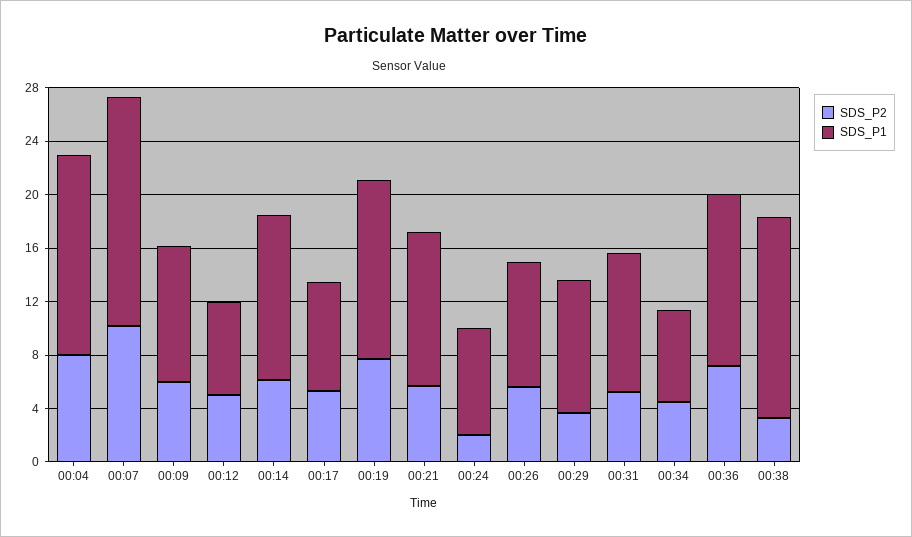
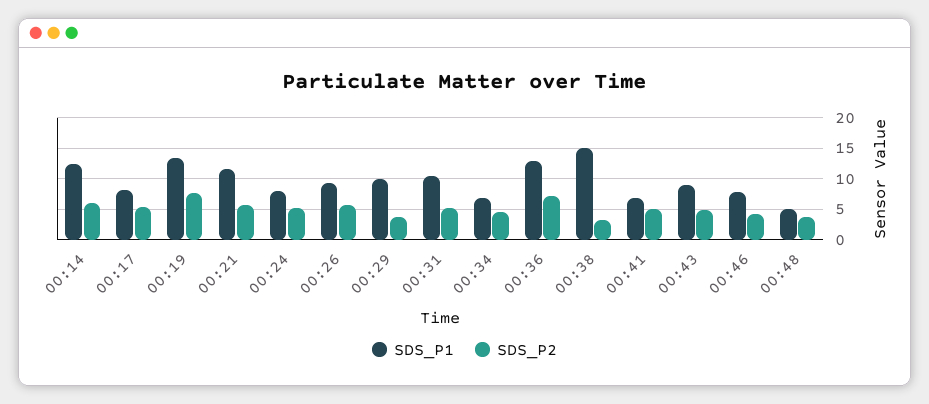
SDS_P2, 00:04: 8 -> none
SDS_P1, 00:04: 15 -> none
SDS_P2, 00:07: 10 -> none
SDS_P1, 00:07: 17 -> none
SDS_P2, 00:09: 6 -> none
SDS_P1, 00:09: 10 -> none
SDS_P2, 00:12: 5 -> none
SDS_P1, 00:12: 7 -> none
SDS_P2, 00:24: 2 -> 5
SDS_P1, 00:41: none -> 7
SDS_P2, 00:41: none -> 5
SDS_P1, 00:43: none -> 9
SDS_P2, 00:43: none -> 5
SDS_P1, 00:46: none -> 8
SDS_P2, 00:46: none -> 4
SDS_P1, 00:48: none -> 5
SDS_P2, 00:48: none -> 4

